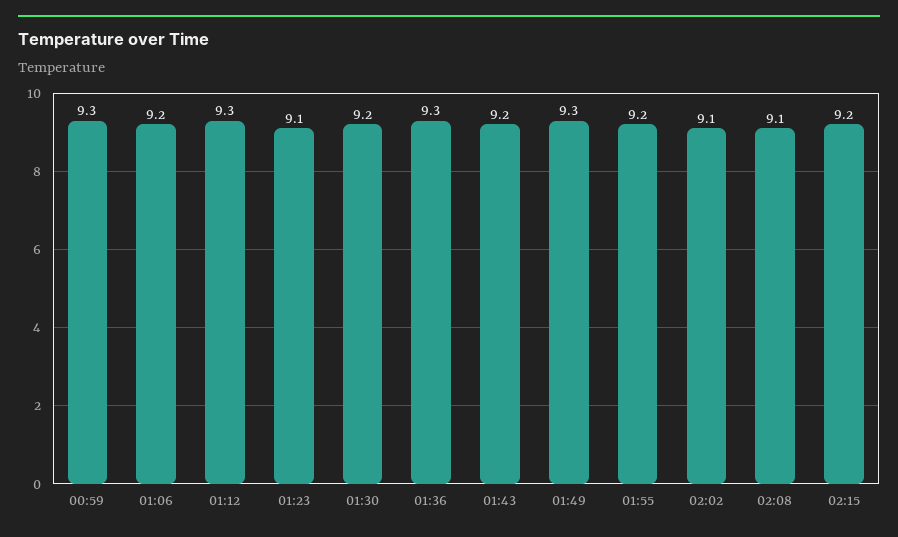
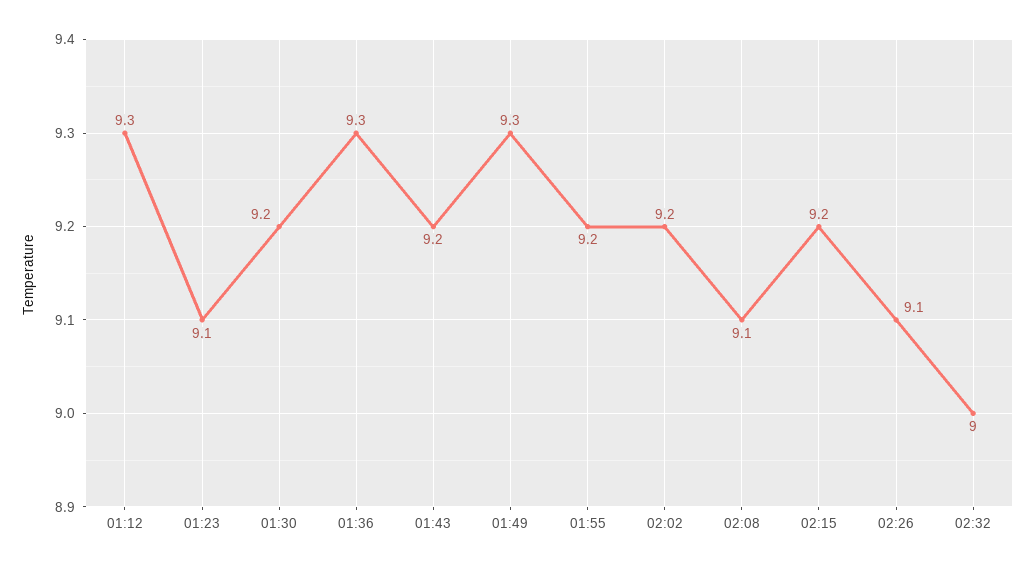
00:59: 9.3 -> none
01:06: 9.2 -> none
02:02: 9.1 -> 9.2
02:26: none -> 9.1
02:32: none -> 9

